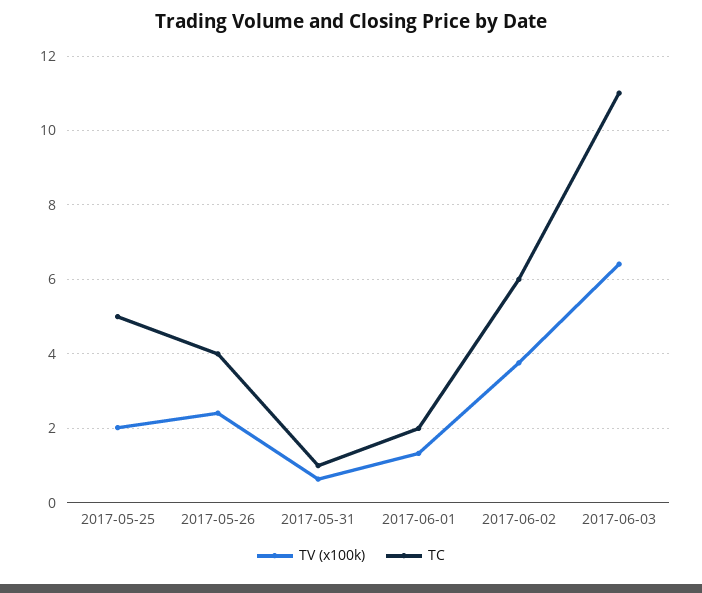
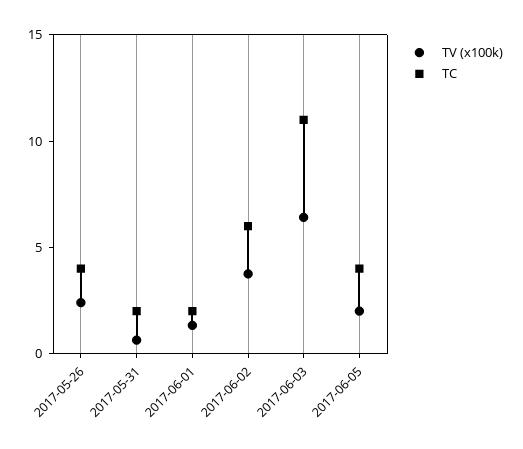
TV (x100k), 2017-05-25: 2 -> none
TC, 2017-05-25: 5 -> none
TC, 2017-05-31: 1 -> 2
TV (x100k), 2017-06-05: none -> 2
TC, 2017-06-05: none -> 4

